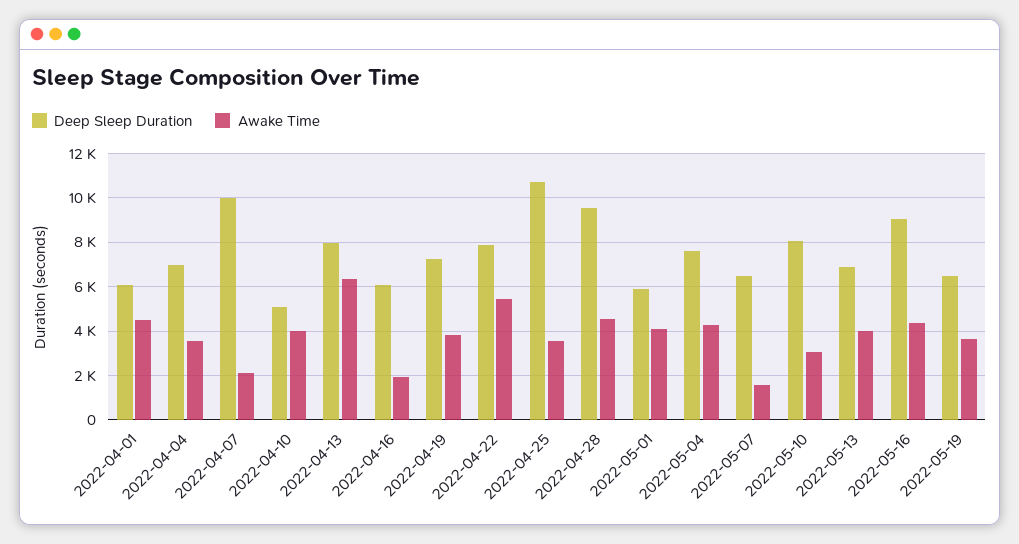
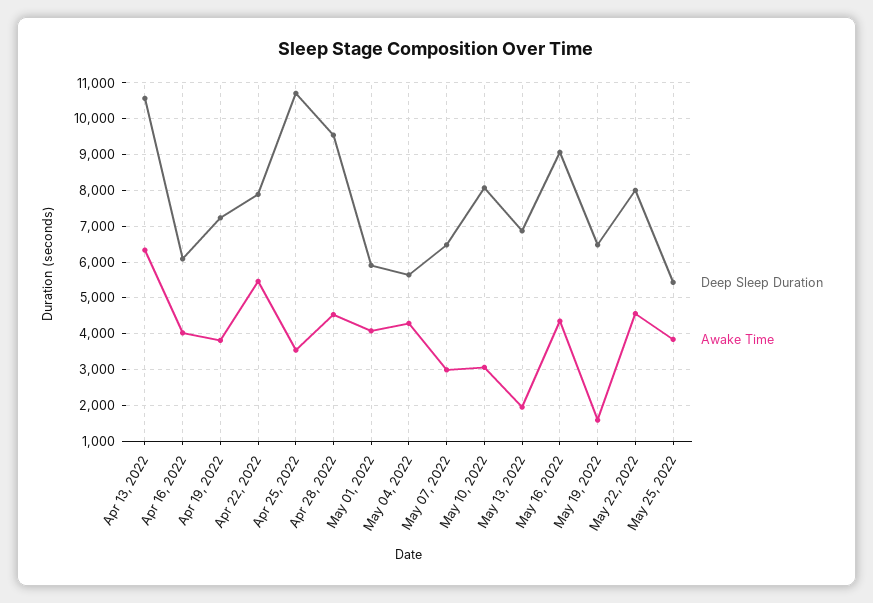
Deep Sleep Duration, 2022-04-01: 6000 -> none
Awake Time, 2022-04-01: 4500 -> none
Deep Sleep Duration, 2022-04-04: 7000 -> none
Awake Time, 2022-04-04: 3500 -> none
Deep Sleep Duration, 2022-04-07: 10000 -> none
Awake Time, 2022-04-07: 2000 -> none
Deep Sleep Duration, 2022-04-10: 5000 -> none
Awake Time, 2022-04-10: 4000 -> none
Deep Sleep Duration, 2022-04-13: 8000 -> 10600
Awake Time, 2022-04-16: 2000 -> 4000
Deep Sleep Duration, 2022-05-04: 7500 -> 5600
Awake Time, 2022-05-07: 1500 -> 3000
Awake Time, 2022-05-13: 4000 -> 2000
Awake Time, 2022-05-19: 3500 -> 1600
Deep Sleep Duration, May 22, 2022: none -> 8000
Awake Time, May 22, 2022: none -> 4600
Deep Sleep Duration, May 25, 2022: none -> 5400
Awake Time, May 25, 2022: none -> 3800

